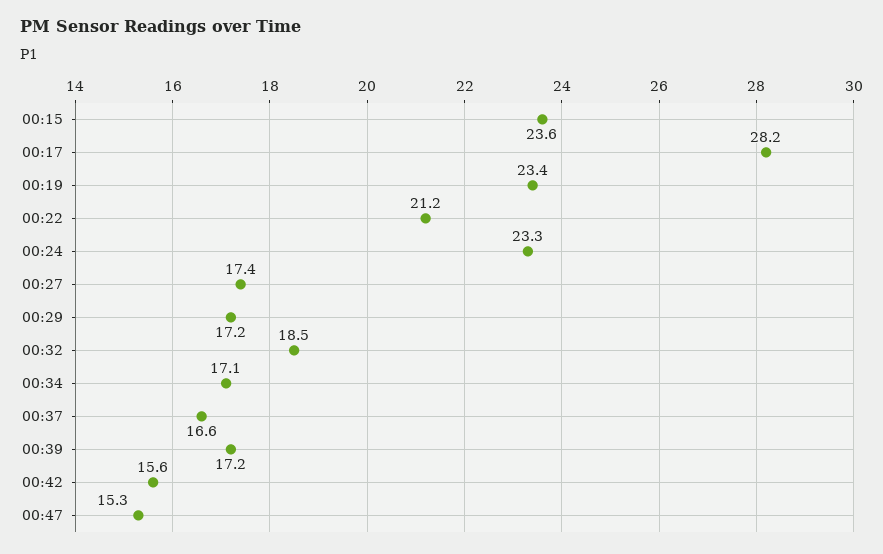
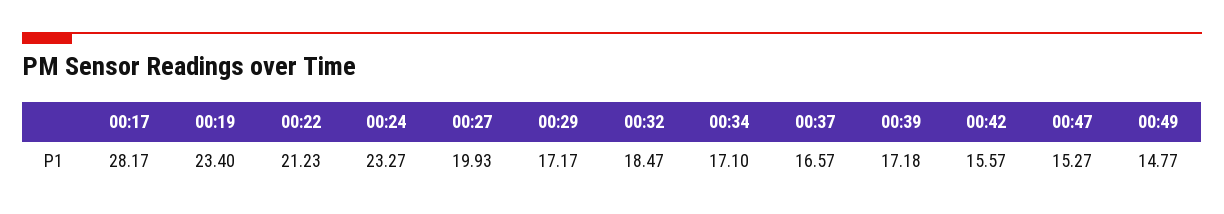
00:15: 23.6 -> none
00:27: 17.4 -> 19.93
00:49: none -> 14.77

